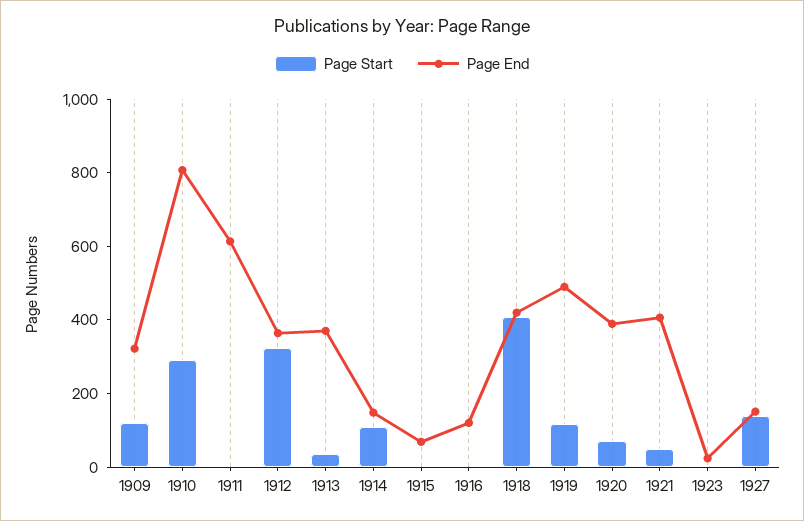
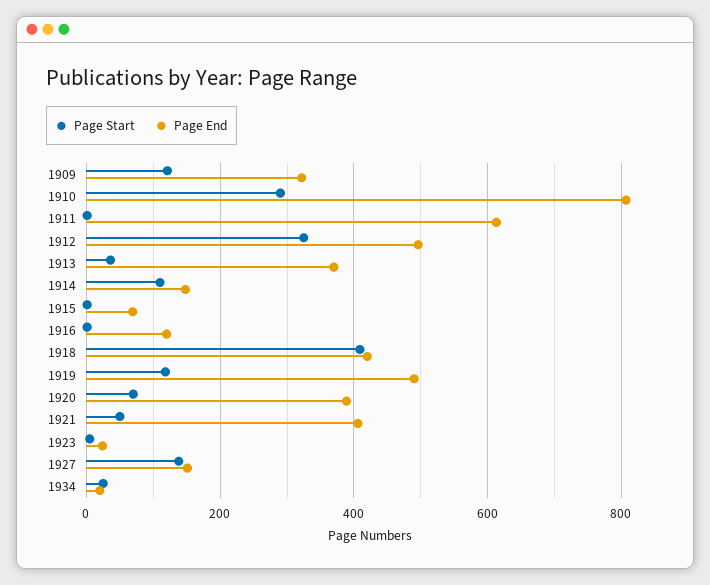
Page End, 1912: 350 -> 500
Page Start, 1934: none -> 20
Page End, 1934: none -> 20

